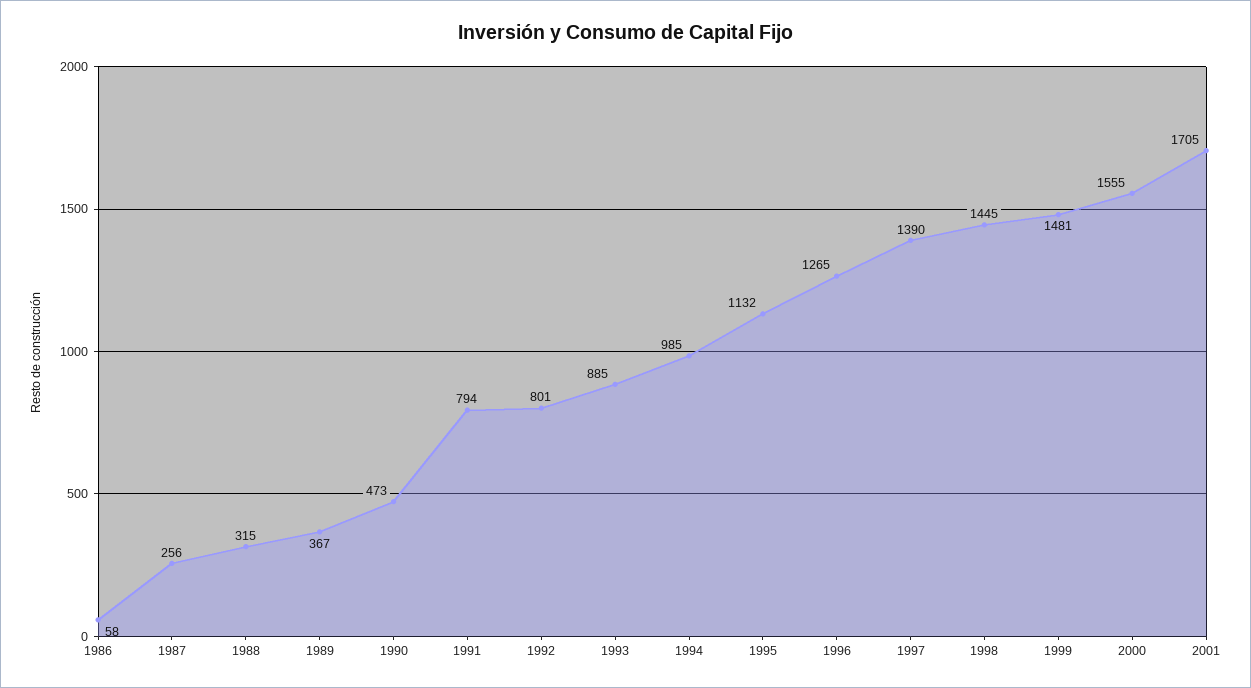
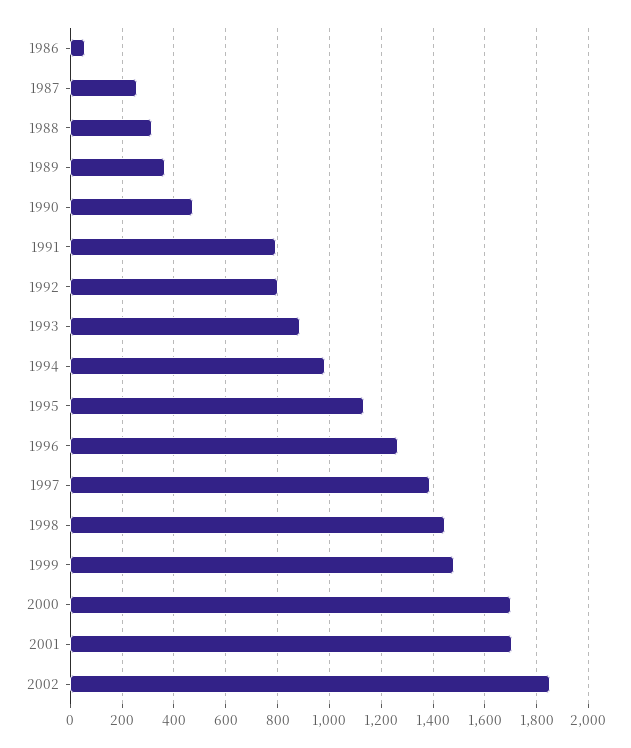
2000: 1555 -> 1700
2002: none -> 1850

